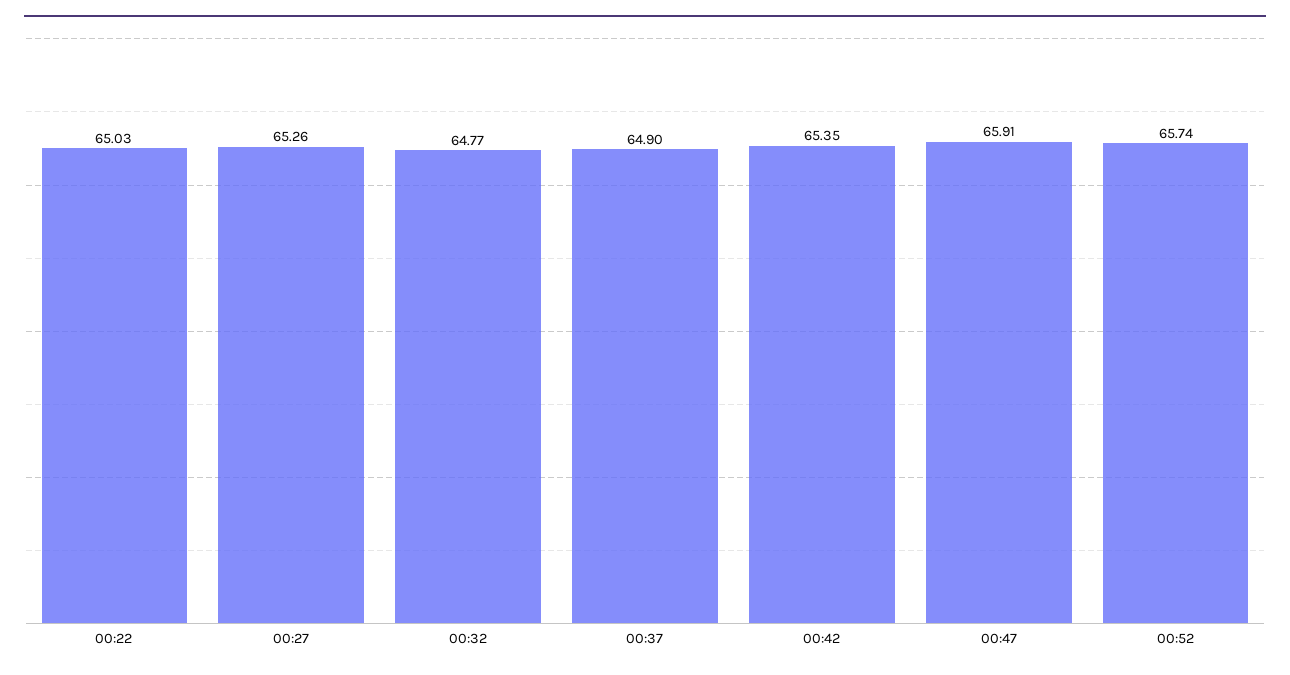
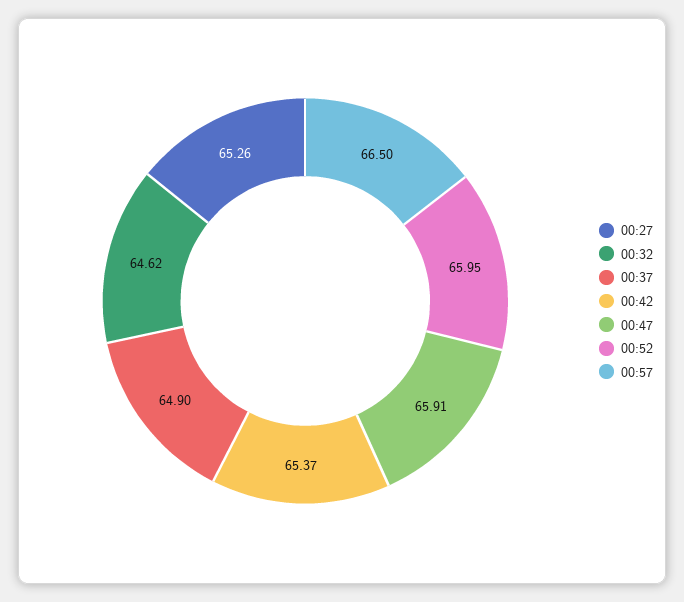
00:22: 65.03 -> none
00:32: 64.77 -> 64.62
00:42: 65.35 -> 65.37
00:52: 65.74 -> 65.95
00:57: none -> 66.5

